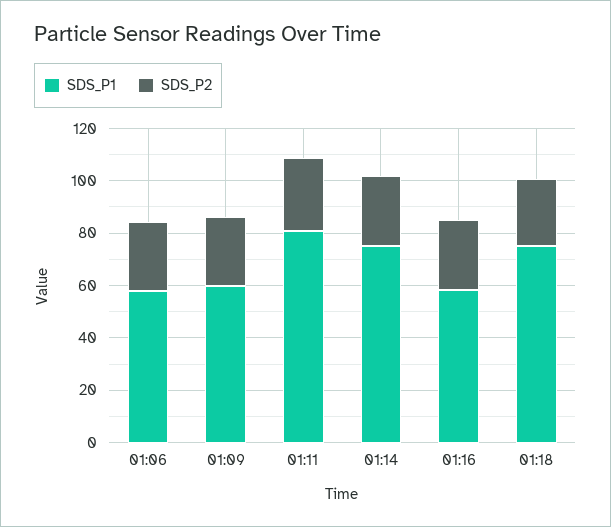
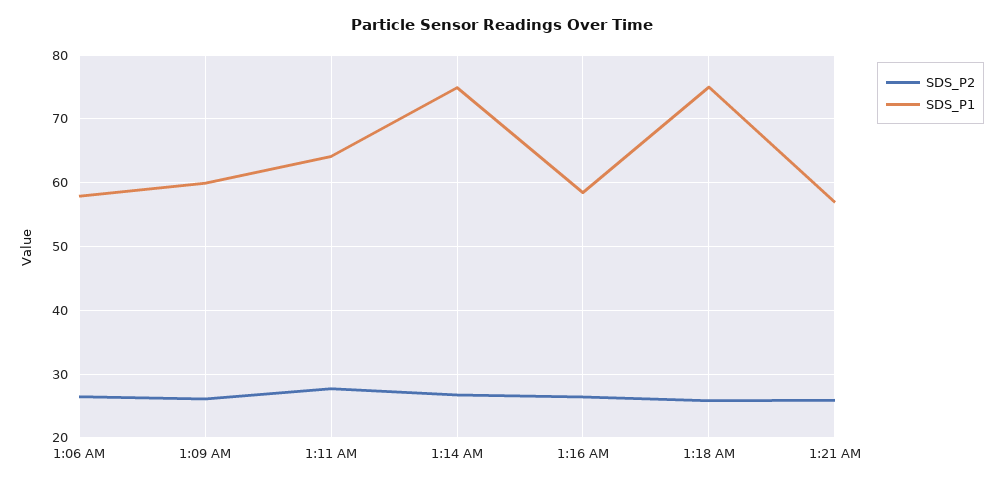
SDS_P1, 01:11: 80 -> 64
SDS_P2, 1:21 AM: none -> 26
SDS_P1, 1:21 AM: none -> 57

